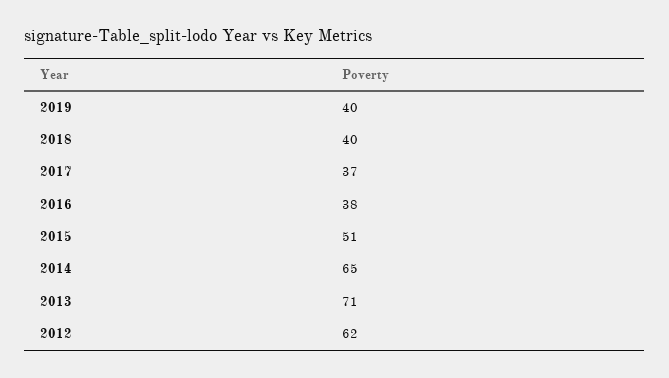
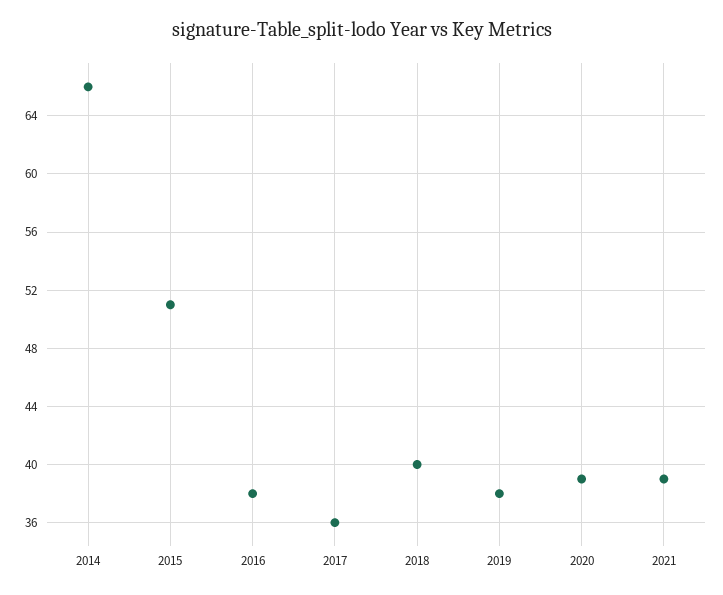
2019: 40 -> 38
2017: 37 -> 36
2014: 65 -> 66
2013: 71 -> none
2012: 62 -> none
2020: none -> 39
2021: none -> 39

